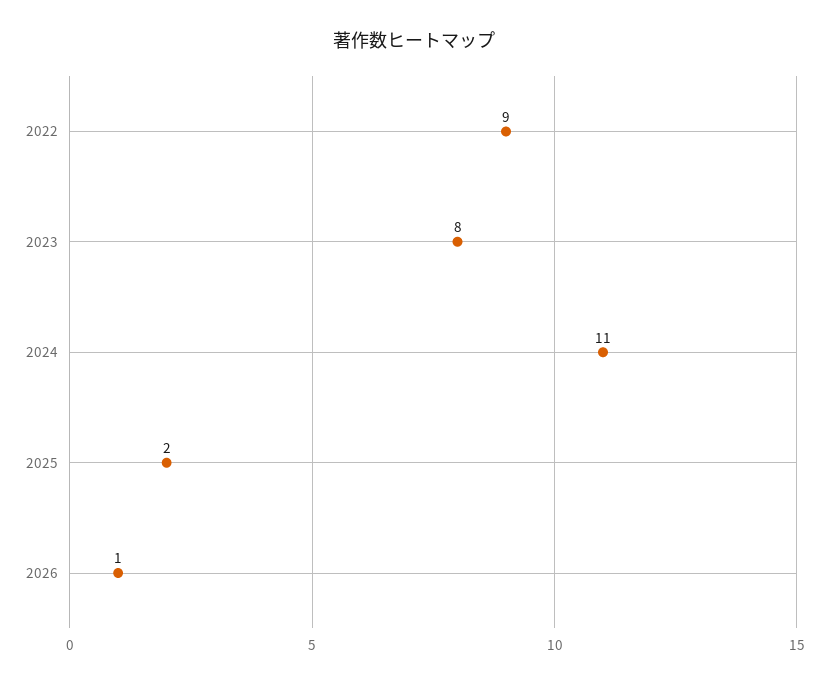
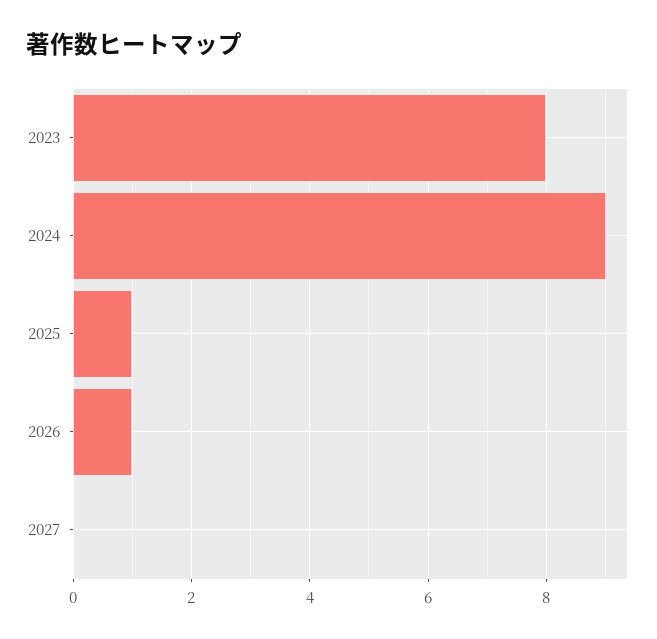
2022: 9 -> none
2024: 11 -> 9
2025: 2 -> 1
2027: none -> 0

